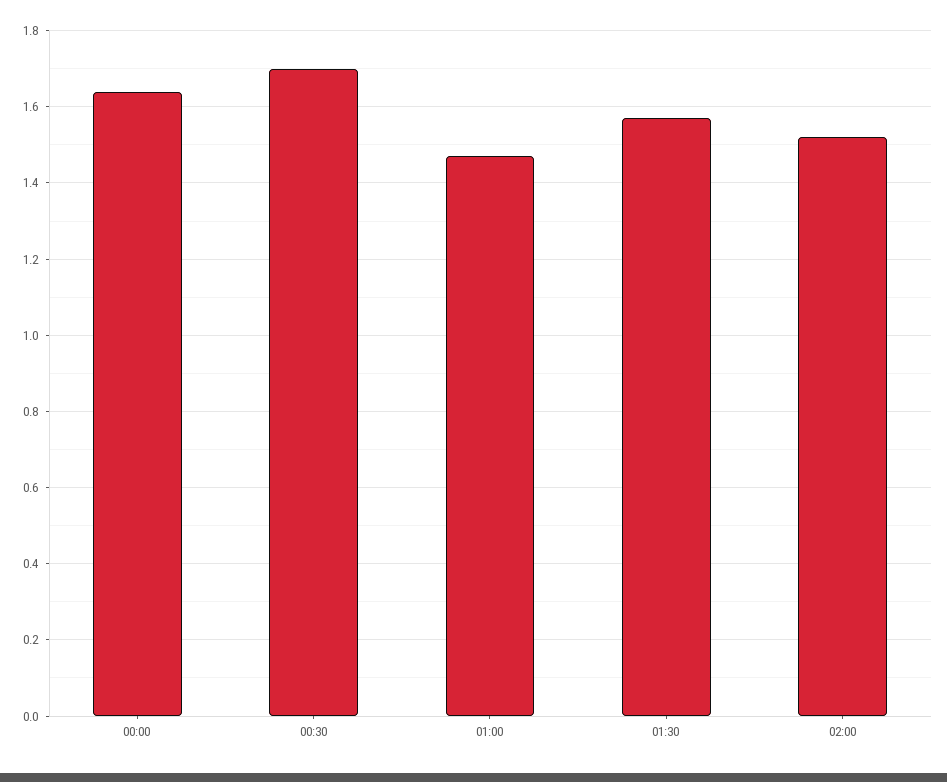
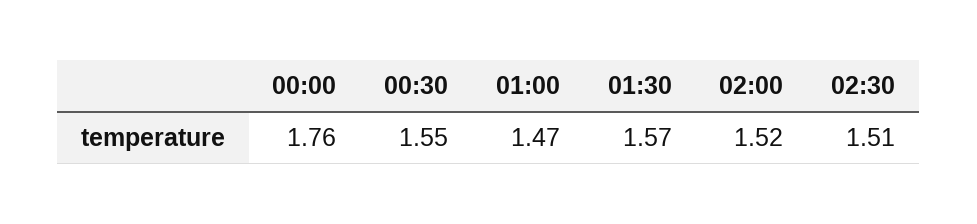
00:00: 1.65 -> 1.76
00:30: 1.7 -> 1.55
02:30: none -> 1.51

